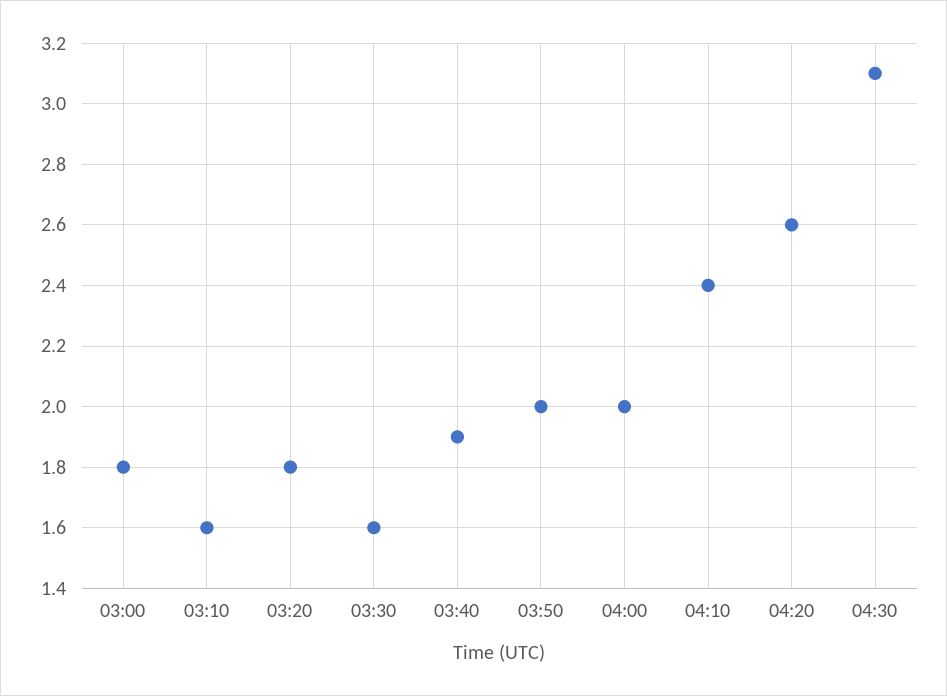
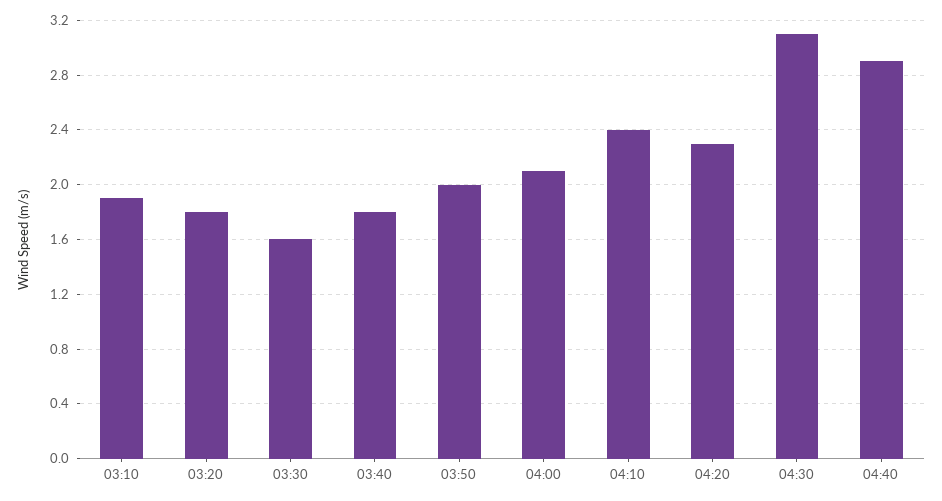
03:00: 1.8 -> none
03:10: 1.6 -> 1.9
03:40: 1.9 -> 1.8
04:00: 2 -> 2.1
04:20: 2.6 -> 2.3
04:40: none -> 2.9

